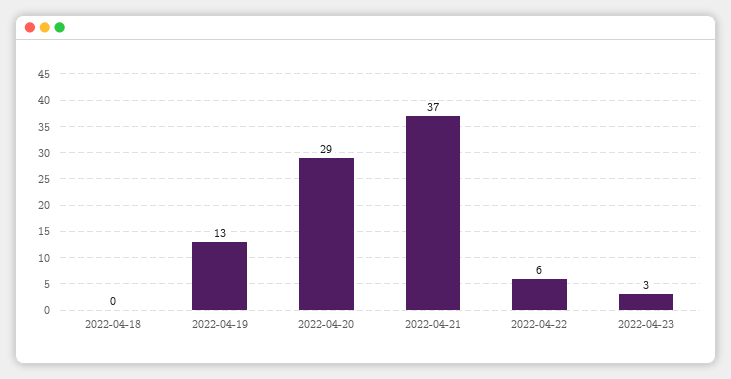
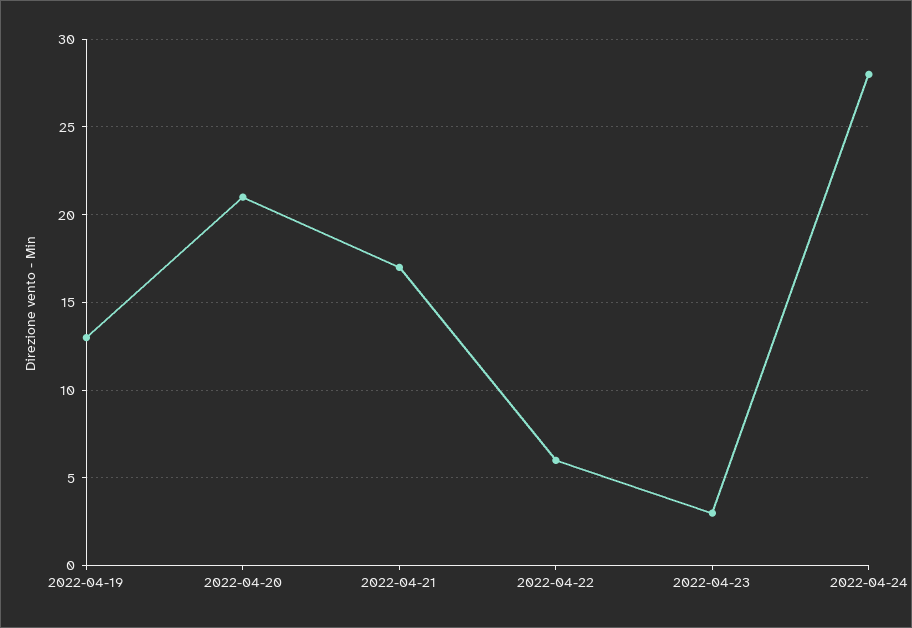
2022-04-18: 0 -> none
2022-04-20: 29 -> 21
2022-04-21: 37 -> 17
2022-04-24: none -> 28

